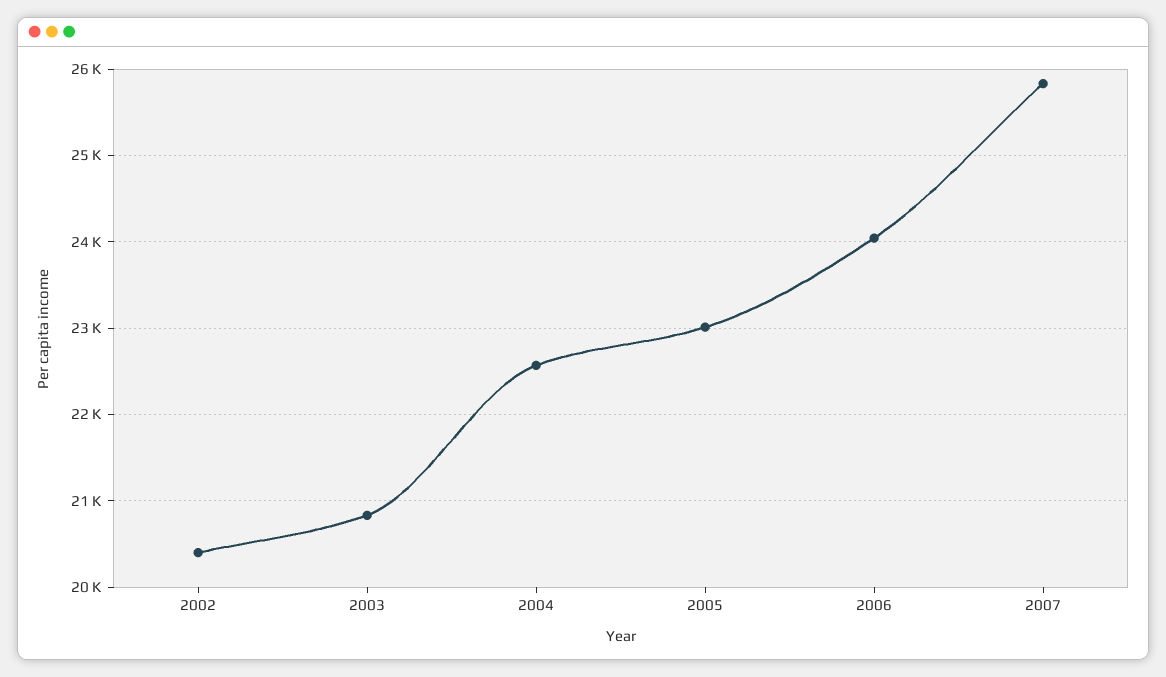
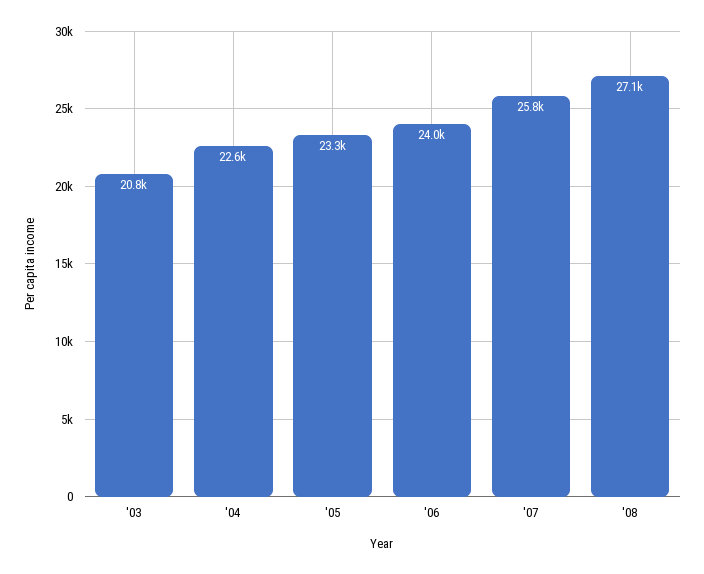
2002: 20400 -> none
2005: 23000 -> 23300
'08: none -> 27100

